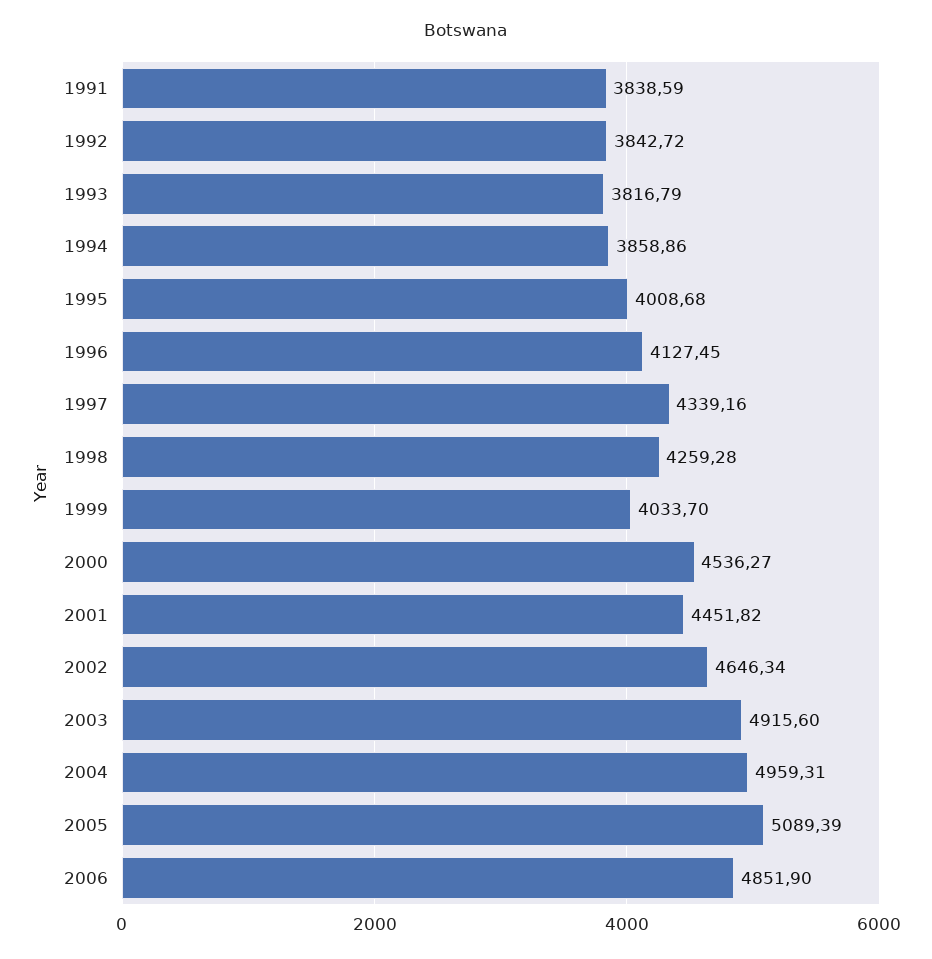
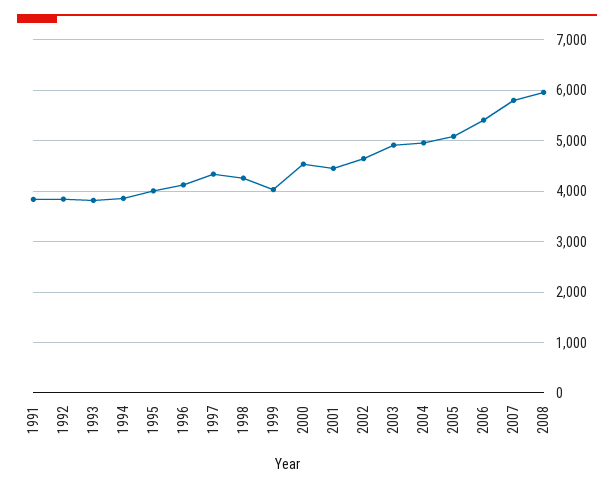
2006: 4851.9 -> 5400
2007: none -> 5800
2008: none -> 6000

